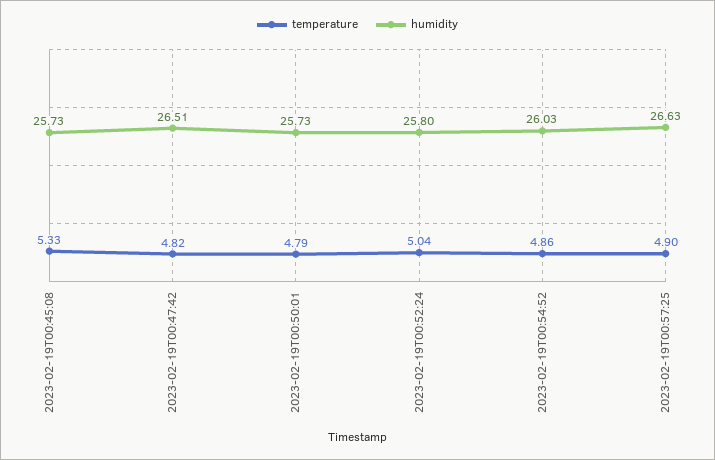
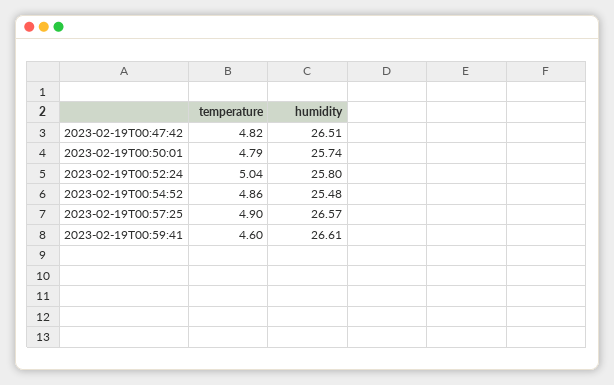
temperature, 2023-02-19T00:45:08: 5.33 -> none
humidity, 2023-02-19T00:45:08: 25.73 -> none
humidity, 2023-02-19T00:50:01: 25.73 -> 25.74
humidity, 2023-02-19T00:54:52: 26.03 -> 25.48
humidity, 2023-02-19T00:57:25: 26.63 -> 26.57
temperature, 2023-02-19T00:59:41: none -> 4.6
humidity, 2023-02-19T00:59:41: none -> 26.61

